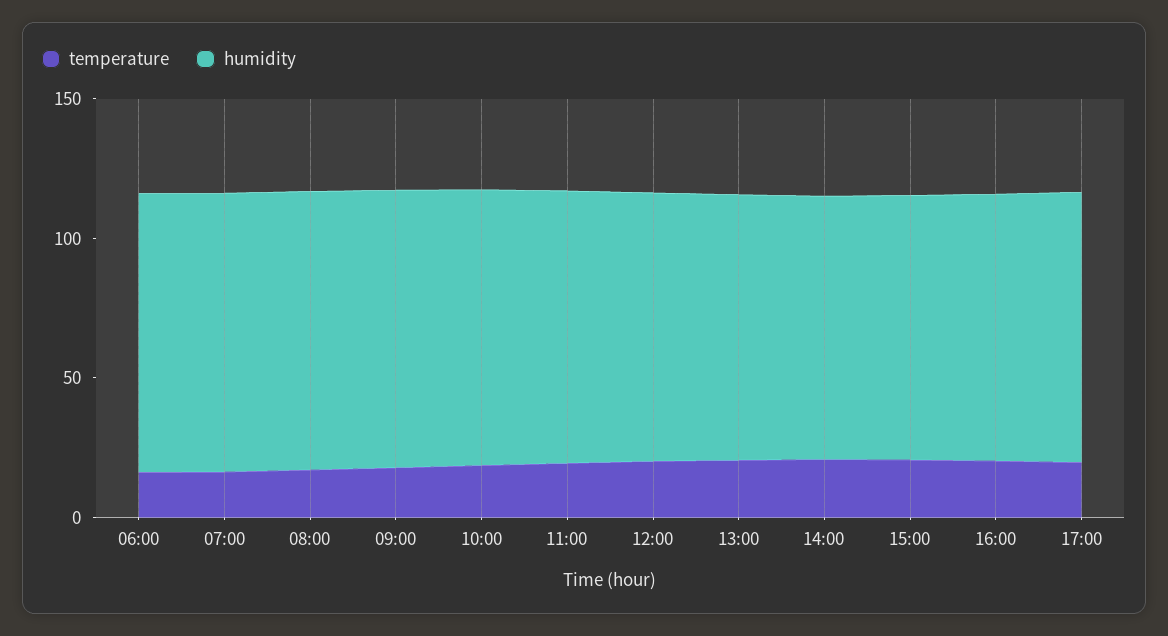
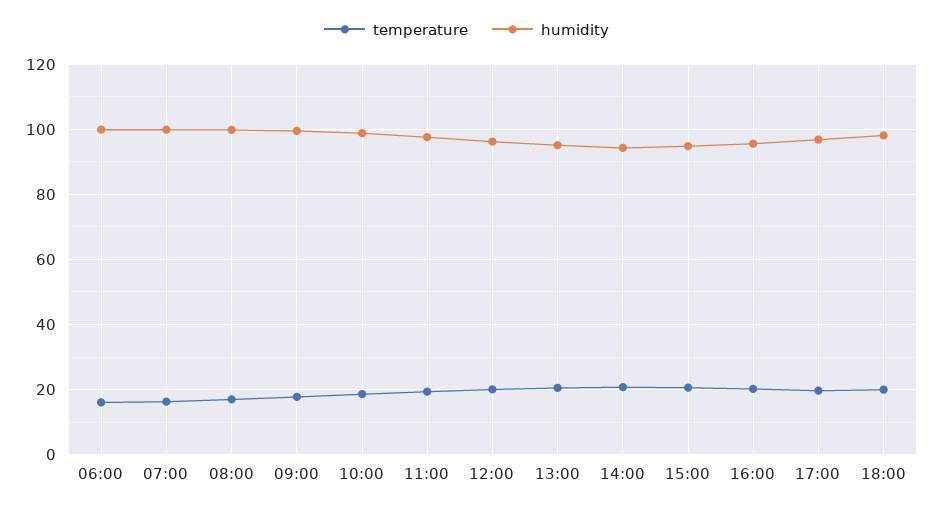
temperature, 18:00: none -> 20
humidity, 18:00: none -> 98

